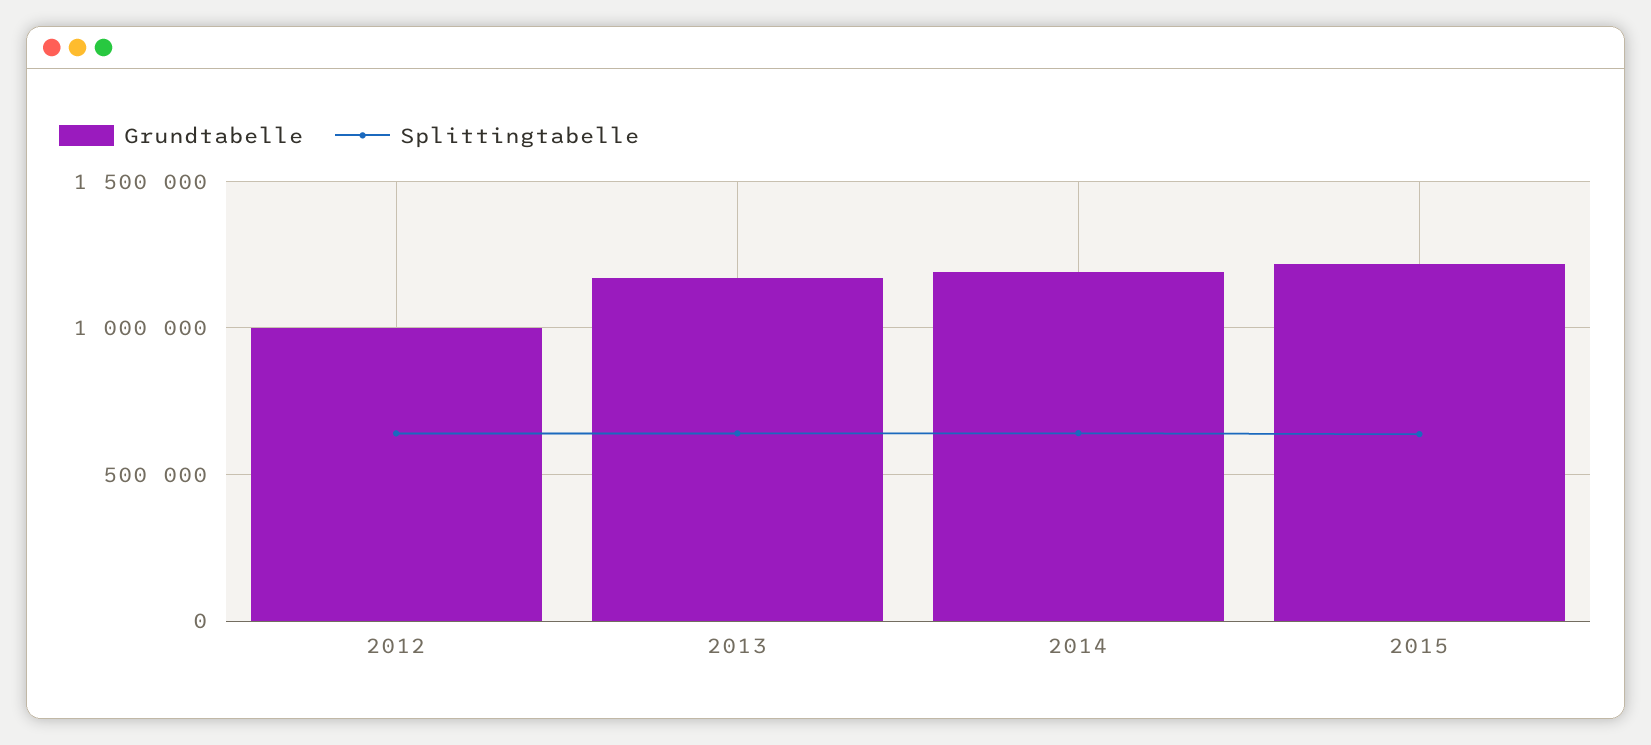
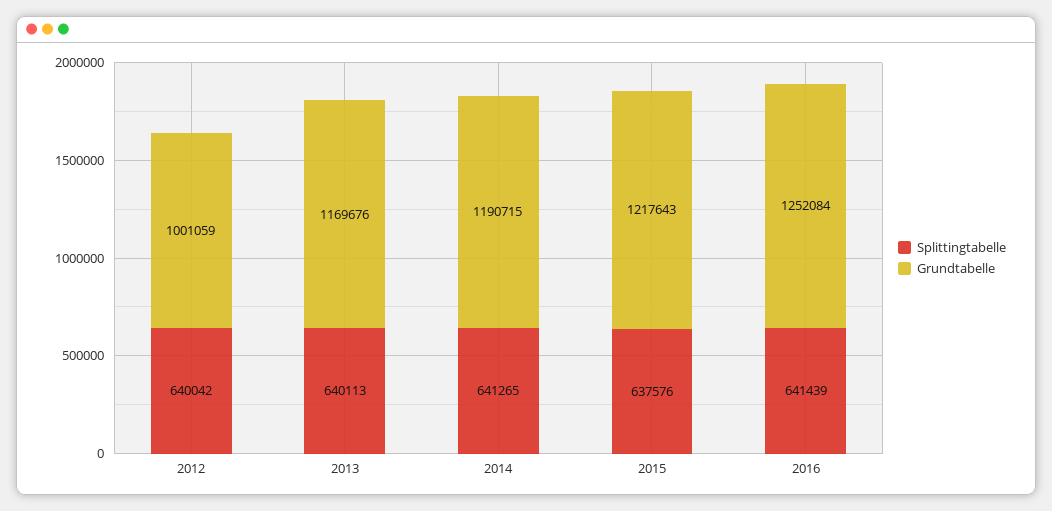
Splittingtabelle, 2016: none -> 641439
Grundtabelle, 2016: none -> 1252084

